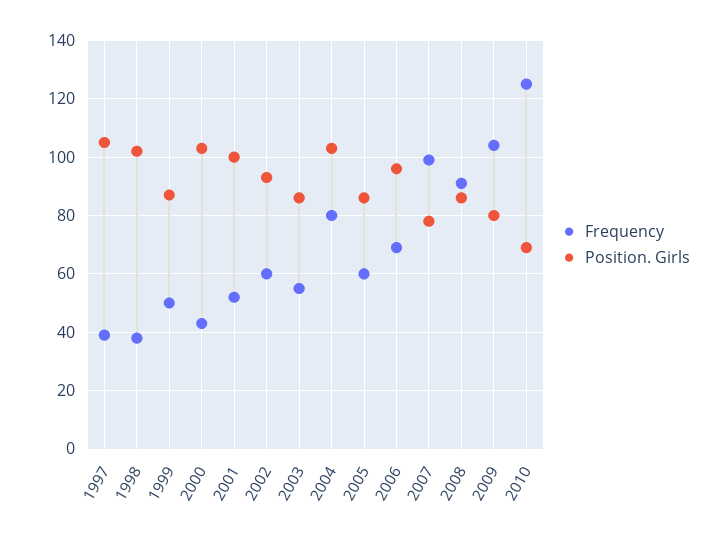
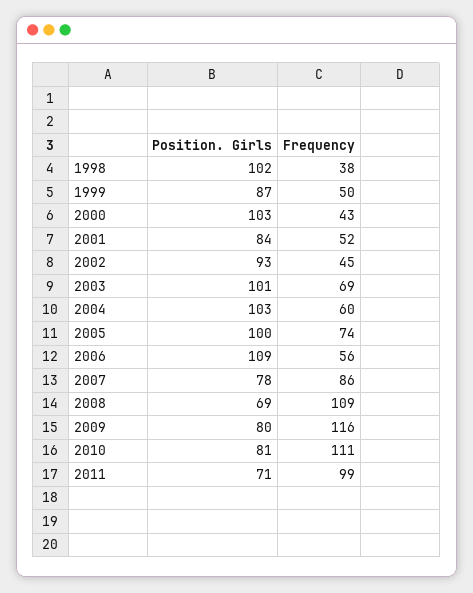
Frequency, 1997: 40 -> none
Position. Girls, 1997: 105 -> none
Position. Girls, 2001: 100 -> 84
Frequency, 2002: 60 -> 45
Frequency, 2003: 55 -> 69
Position. Girls, 2003: 85 -> 101
Frequency, 2004: 80 -> 60
Frequency, 2005: 60 -> 74
Position. Girls, 2005: 85 -> 100
Frequency, 2006: 70 -> 56
Position. Girls, 2006: 95 -> 109
Frequency, 2007: 100 -> 86
Frequency, 2008: 90 -> 109
Position. Girls, 2008: 85 -> 69
Frequency, 2009: 105 -> 116
Frequency, 2010: 125 -> 111
Position. Girls, 2010: 70 -> 81
Position. Girls, 2011: none -> 71
Frequency, 2011: none -> 99

